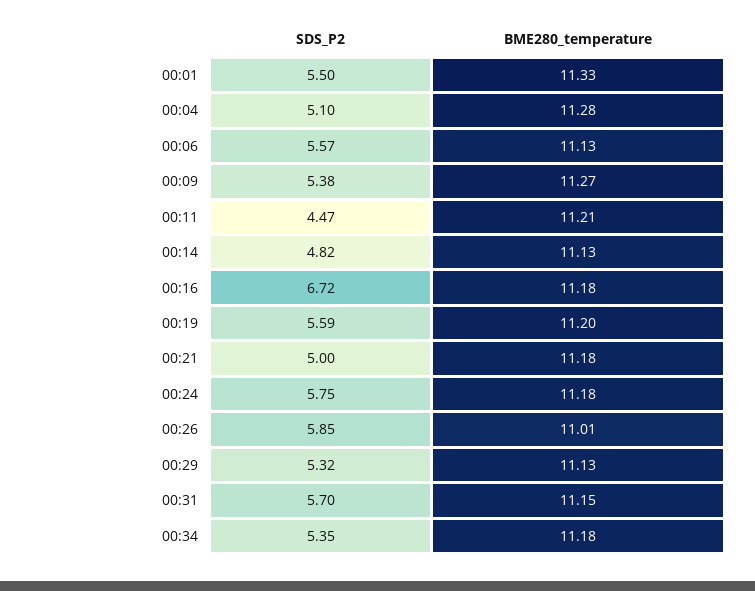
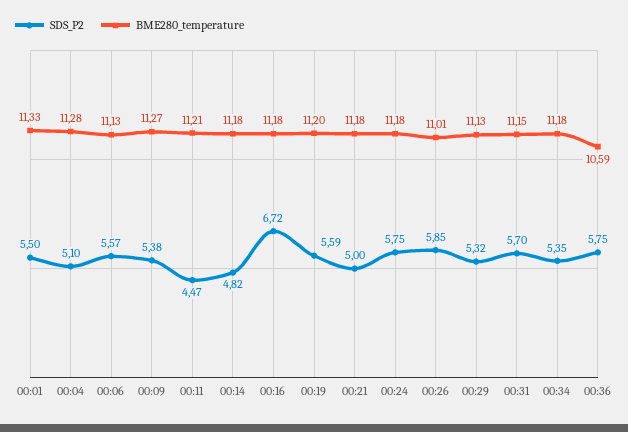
BME280_temperature, 00:14: 11.13 -> 11.18
SDS_P2, 00:36: none -> 5.75
BME280_temperature, 00:36: none -> 10.59

